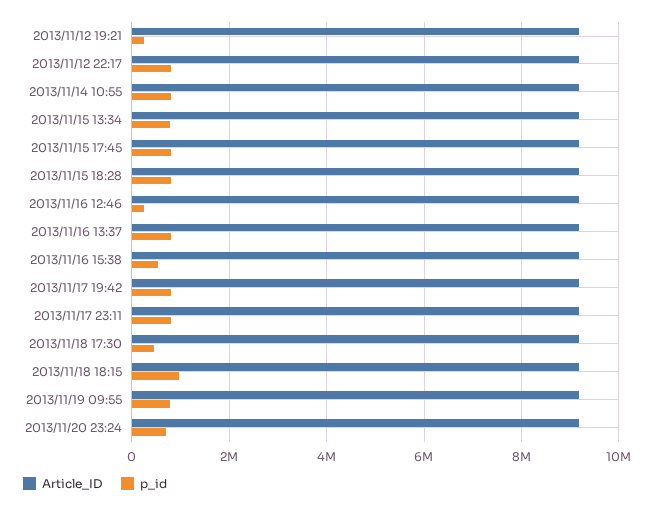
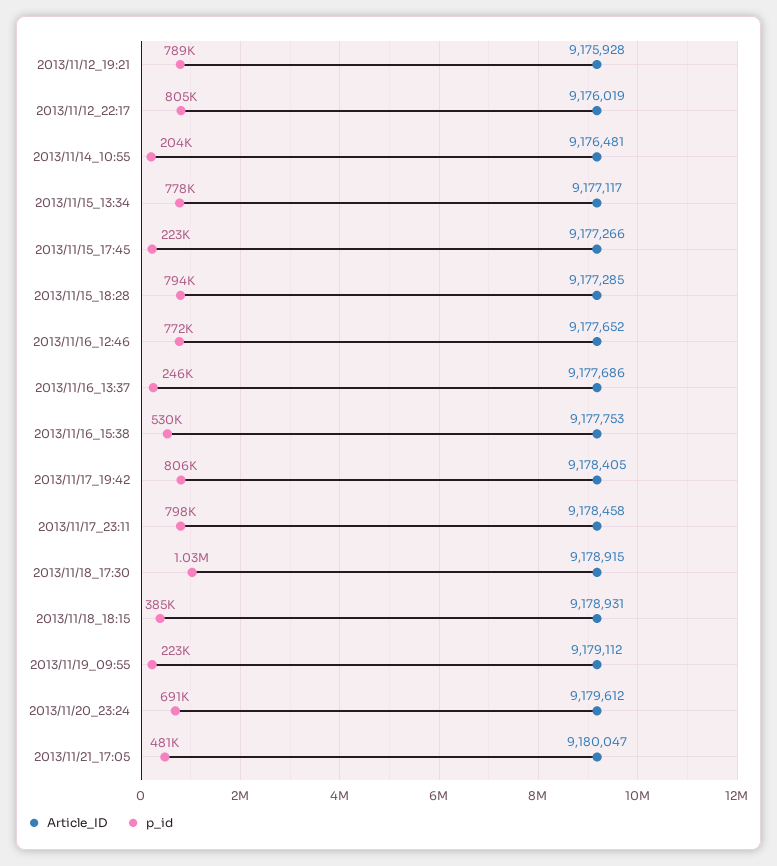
p_id, 2013/11/12 19:21: 200000 -> 789000
p_id, 2013/11/14 10:55: 800000 -> 204000
p_id, 2013/11/15 17:45: 800000 -> 223000
p_id, 2013/11/16 12:46: 200000 -> 772000
p_id, 2013/11/16 13:37: 800000 -> 246000
p_id, 2013/11/18 17:30: 400000 -> 1030000
p_id, 2013/11/18 18:15: 1000000 -> 385000
p_id, 2013/11/19 09:55: 800000 -> 223000
Article_ID, 2013/11/21_17:05: none -> 9180047
p_id, 2013/11/21_17:05: none -> 481000

